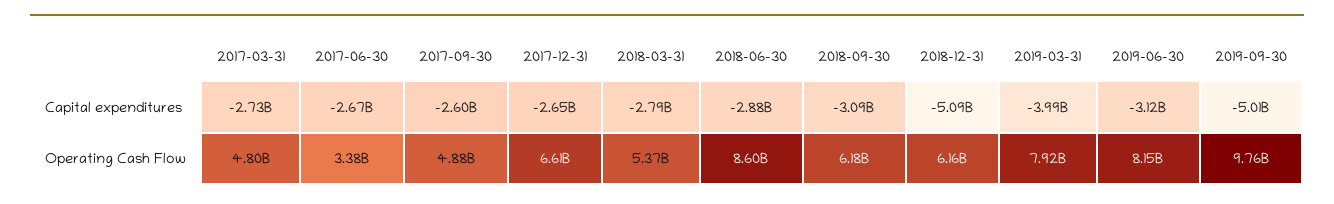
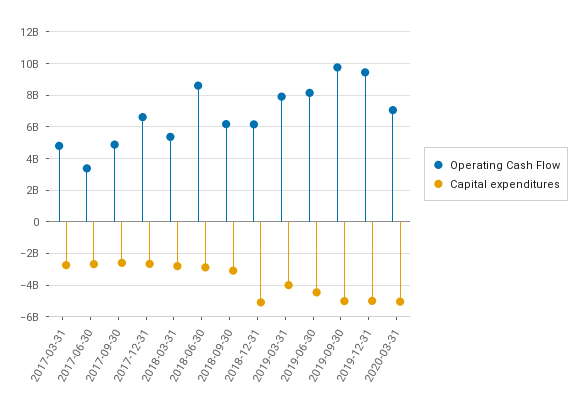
Capital expenditures, 2019-06-30: -3120000000 -> -4500000000
Operating Cash Flow, 2019-12-31: none -> 9500000000
Capital expenditures, 2019-12-31: none -> -5000000000
Operating Cash Flow, 2020-03-31: none -> 7000000000
Capital expenditures, 2020-03-31: none -> -5000000000

